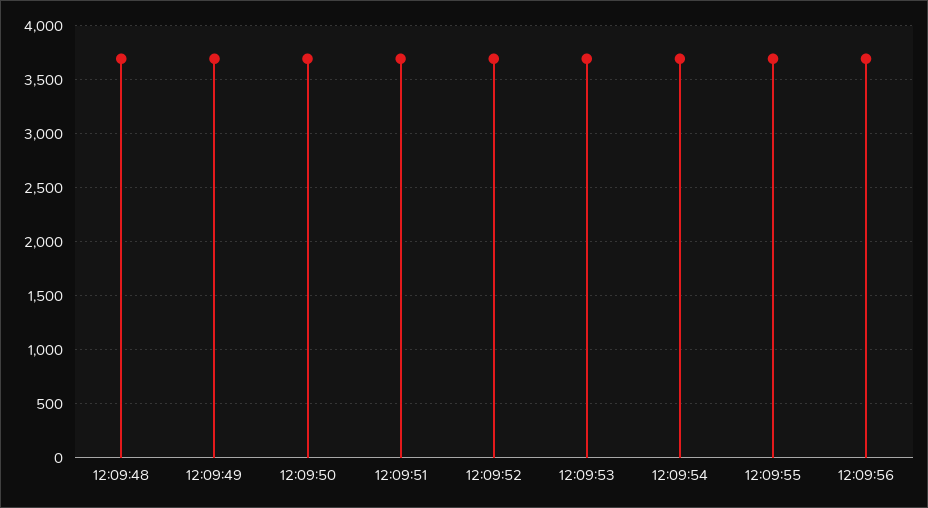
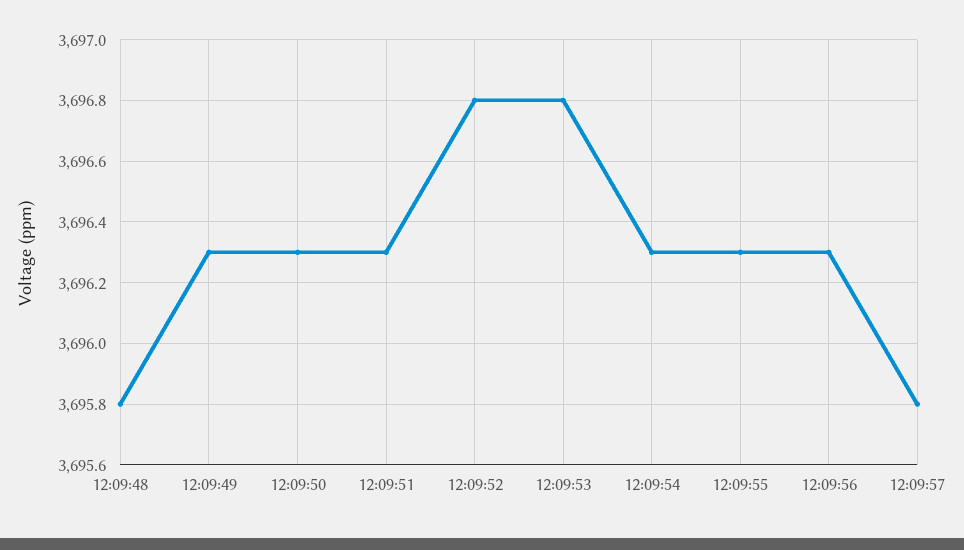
12:09:57: none -> 3695.8

